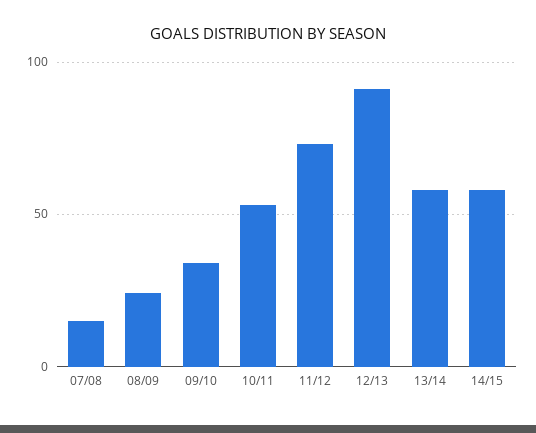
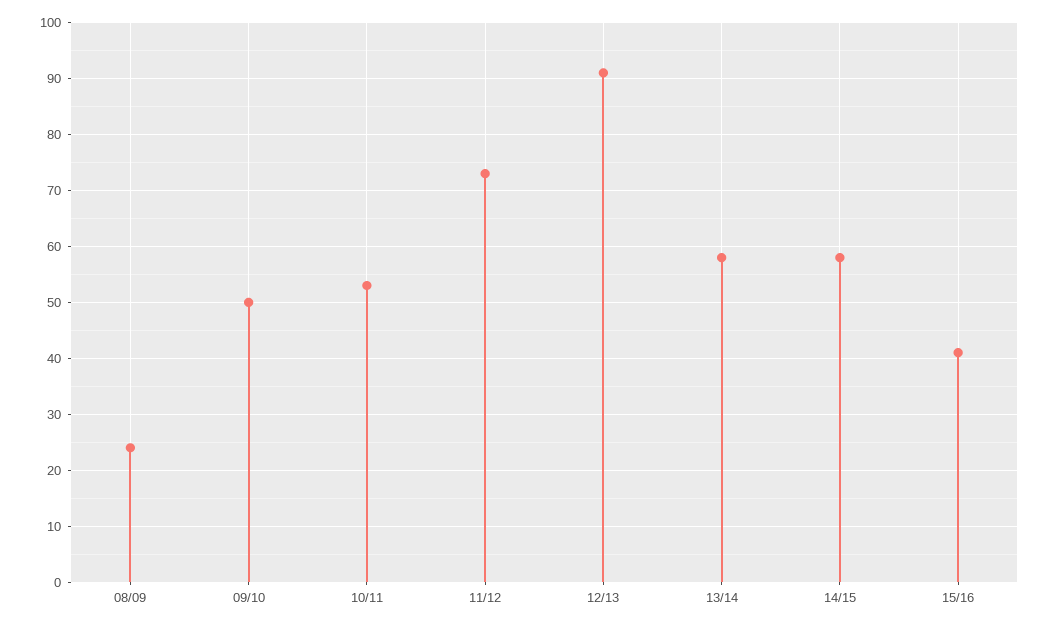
07/08: 15 -> none
09/10: 35 -> 50
15/16: none -> 40

